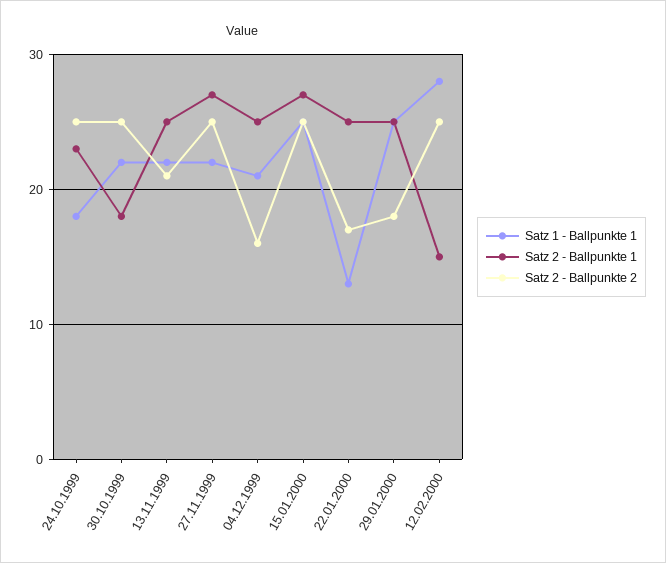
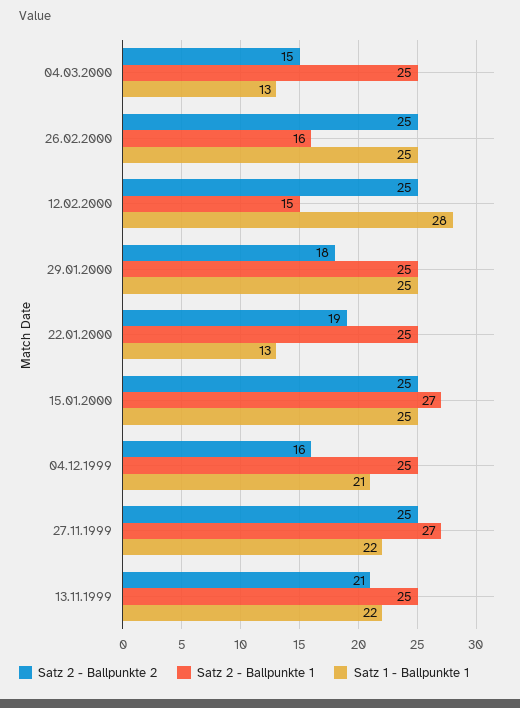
Satz 1 - Ballpunkte 1, 24.10.1999: 18 -> none
Satz 2 - Ballpunkte 1, 24.10.1999: 23 -> none
Satz 2 - Ballpunkte 2, 24.10.1999: 25 -> none
Satz 1 - Ballpunkte 1, 30.10.1999: 22 -> none
Satz 2 - Ballpunkte 1, 30.10.1999: 18 -> none
Satz 2 - Ballpunkte 2, 30.10.1999: 25 -> none
Satz 2 - Ballpunkte 2, 22.01.2000: 17 -> 19
Satz 2 - Ballpunkte 2, 04.03.2000: none -> 15
Satz 2 - Ballpunkte 1, 04.03.2000: none -> 25
Satz 1 - Ballpunkte 1, 04.03.2000: none -> 13
Satz 2 - Ballpunkte 2, 26.02.2000: none -> 25
Satz 2 - Ballpunkte 1, 26.02.2000: none -> 16
Satz 1 - Ballpunkte 1, 26.02.2000: none -> 25

